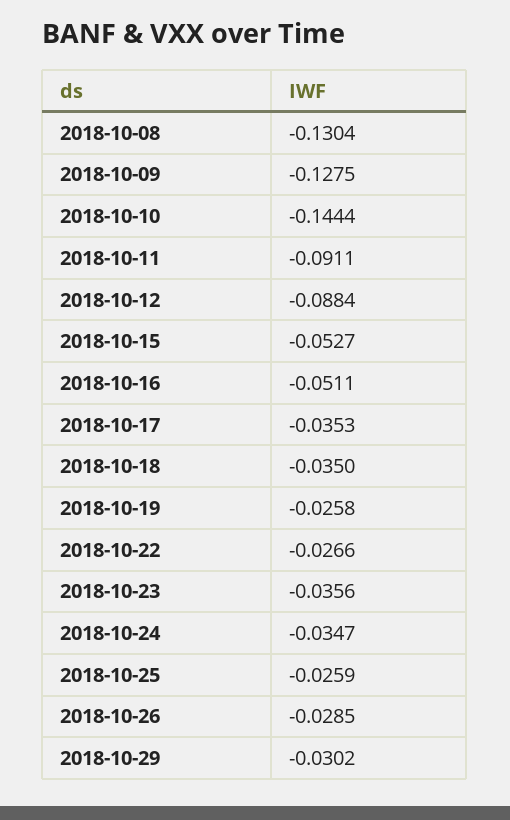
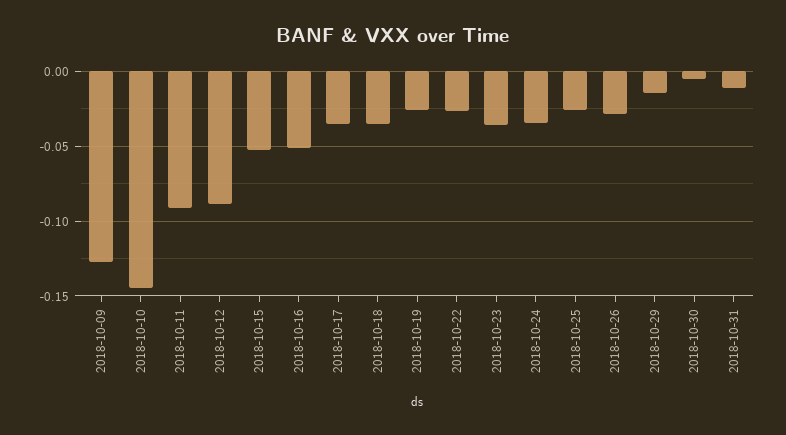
2018-10-08: -0.1304 -> none
2018-10-29: -0.0302 -> -0.015
2018-10-30: none -> -0.005
2018-10-31: none -> -0.01

